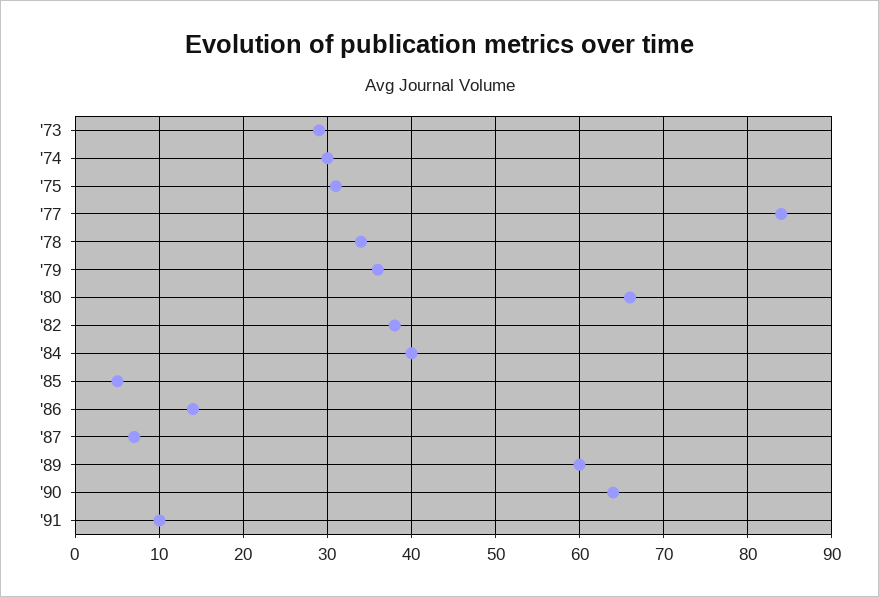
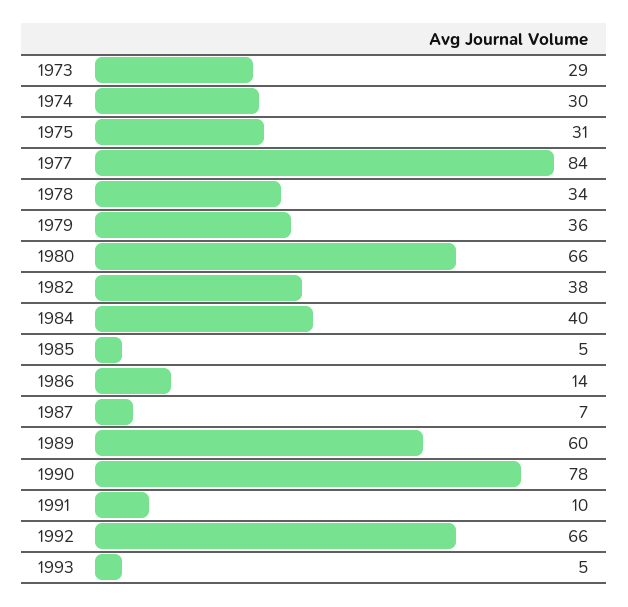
'90: 64 -> 78
1992: none -> 66
1993: none -> 5

